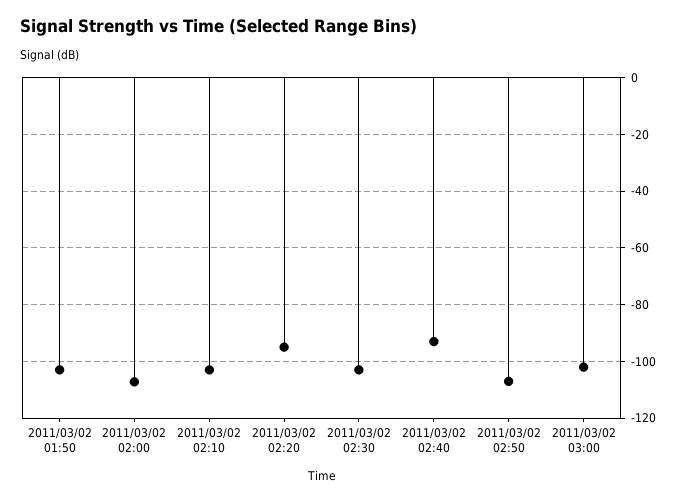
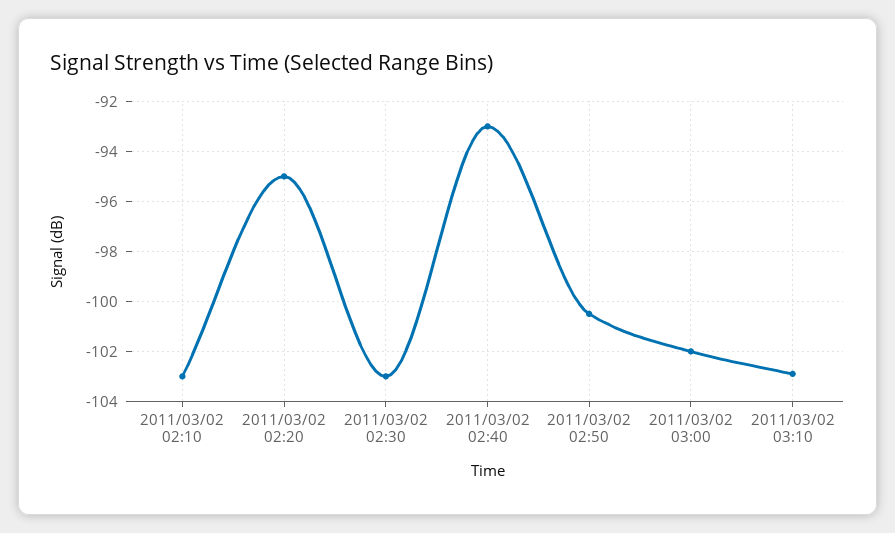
2011/03/02 01:50: -102.5 -> none
2011/03/02 02:00: -107.5 -> none
2011/03/02 02:50: -107.5 -> -100.5
2011/03/02 03:10: none -> -103

